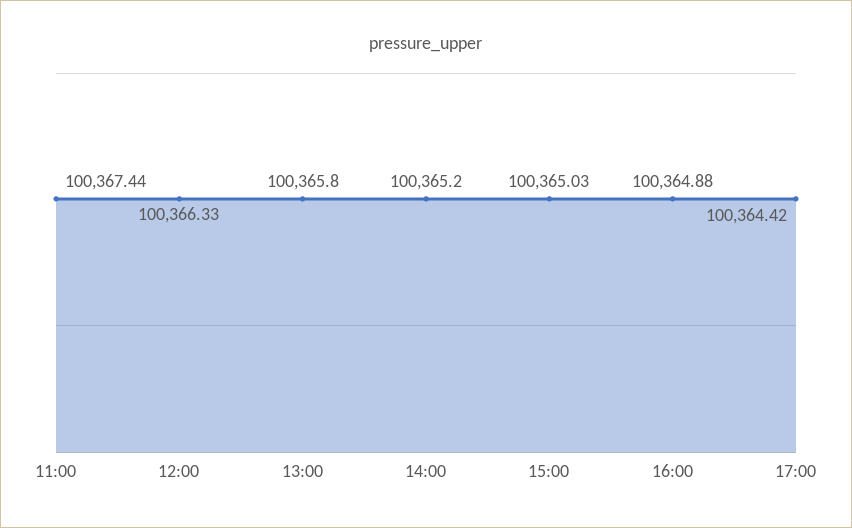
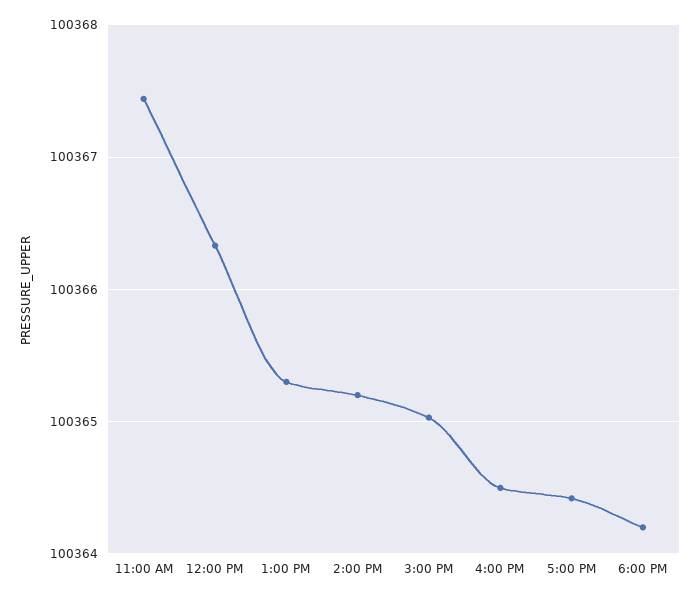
13:00: 100365.8 -> 100365.3
16:00: 100364.88 -> 100364.5
6:00 PM: none -> 100364.2

